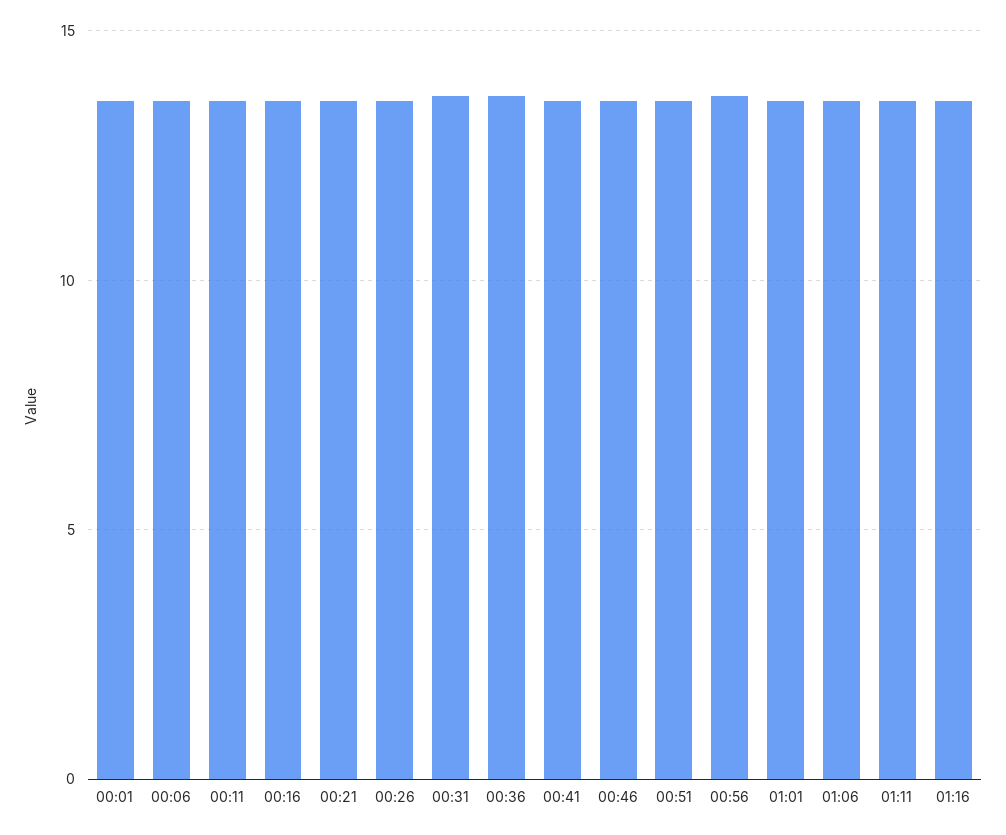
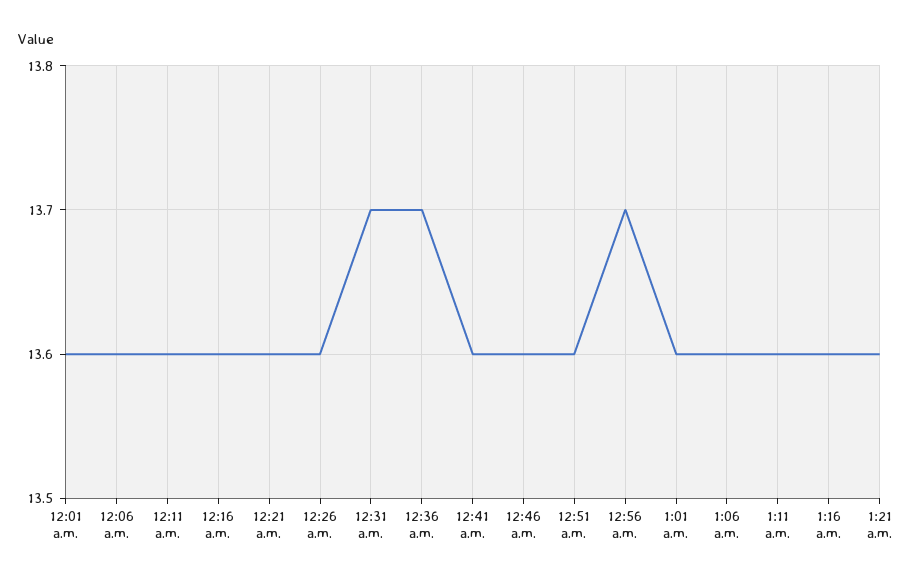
1:21 a.m.: none -> 13.6

